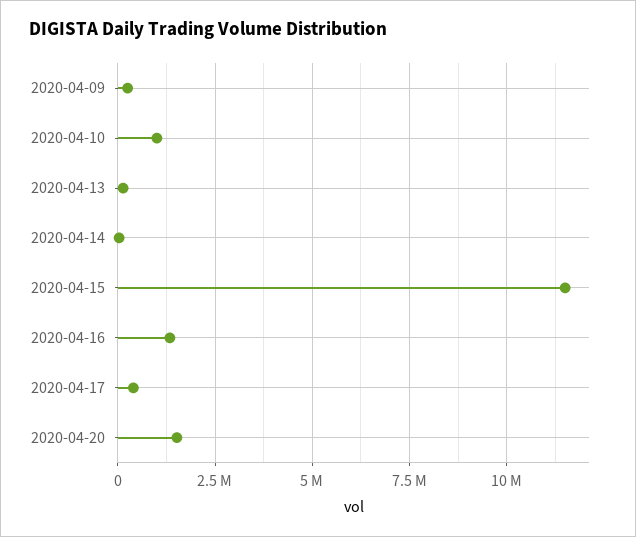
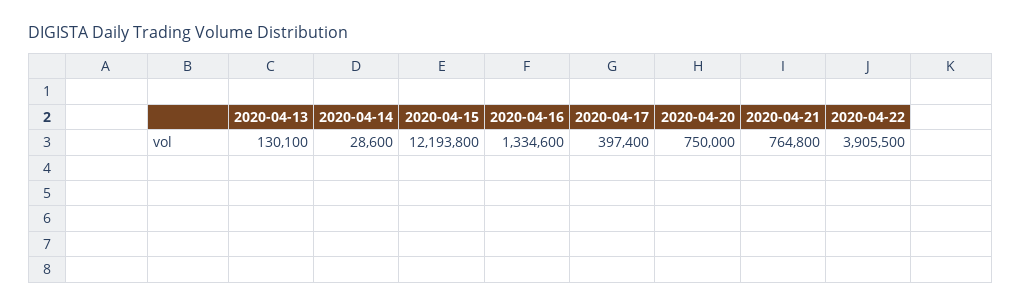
2020-04-09: 250000 -> none
2020-04-10: 1000000 -> none
2020-04-15: 11500000 -> 12193800
2020-04-20: 1500000 -> 750000
2020-04-21: none -> 764800
2020-04-22: none -> 3905500

